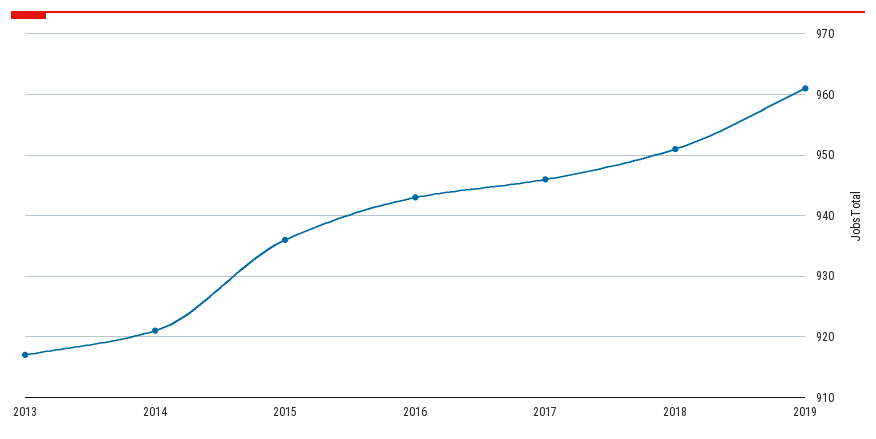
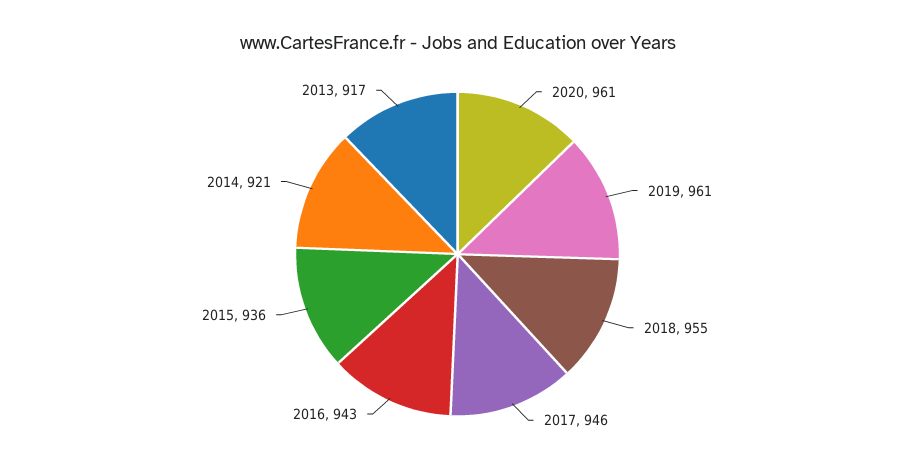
2018: 951 -> 955
2020: none -> 961

